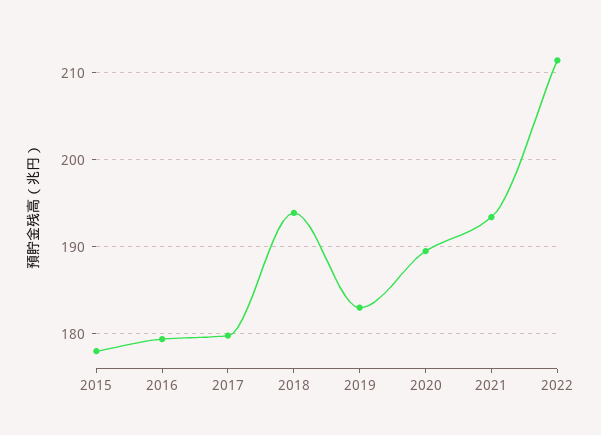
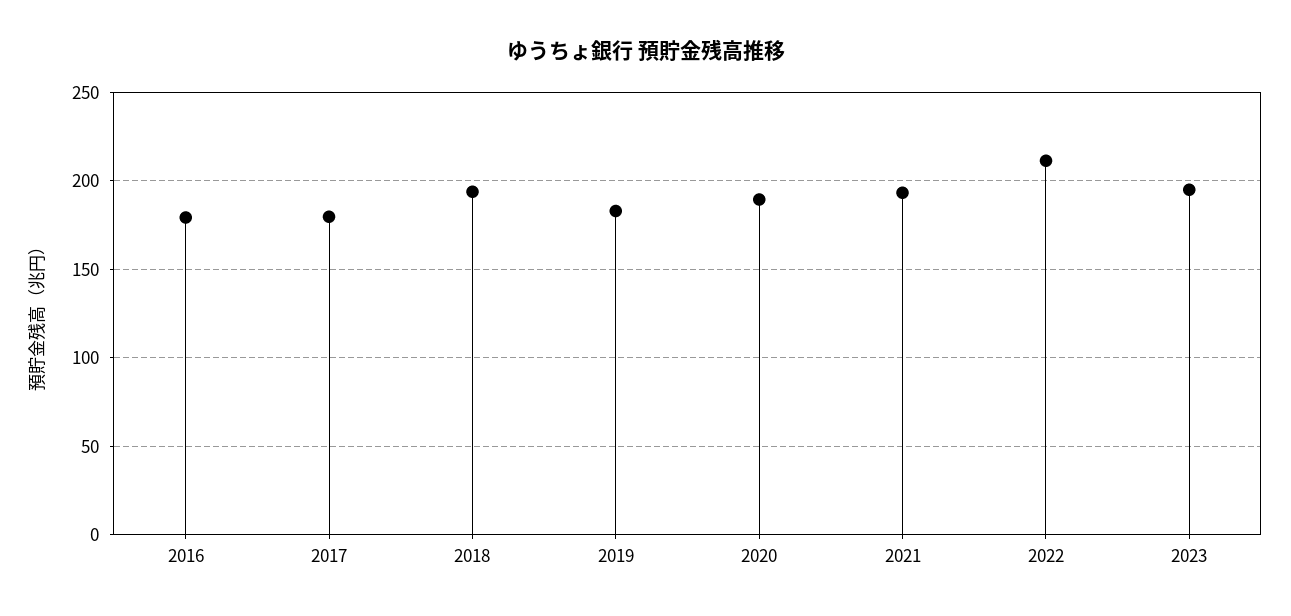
2015: 178 -> none
2023: none -> 195

